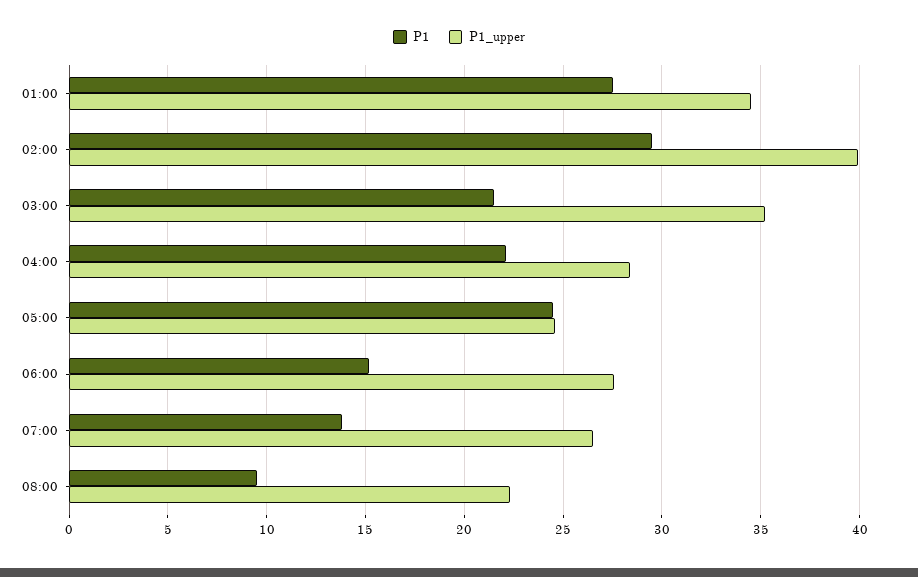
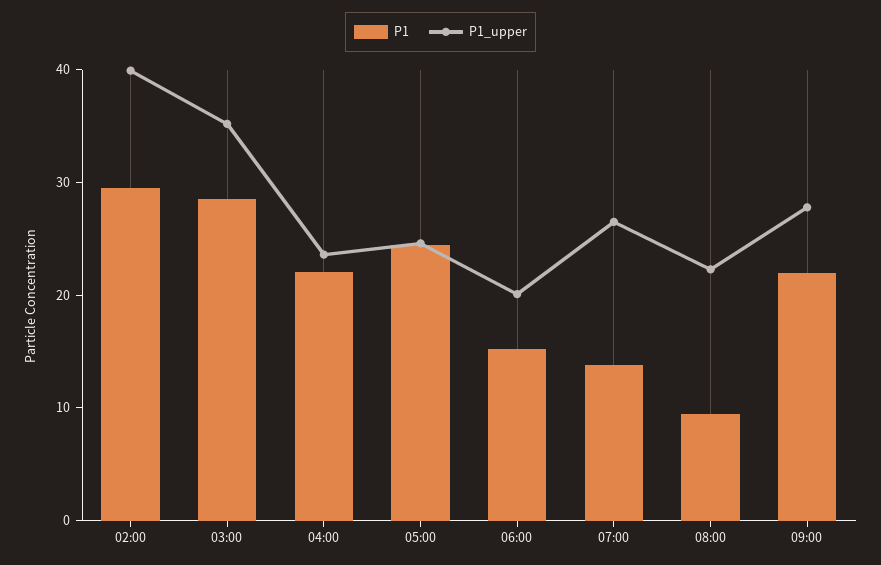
P1, 01:00: 27.5 -> none
P1_upper, 01:00: 34.5 -> none
P1, 03:00: 21.5 -> 28
P1_upper, 04:00: 28.5 -> 24
P1_upper, 06:00: 27.5 -> 20
P1, 09:00: none -> 22
P1_upper, 09:00: none -> 28

